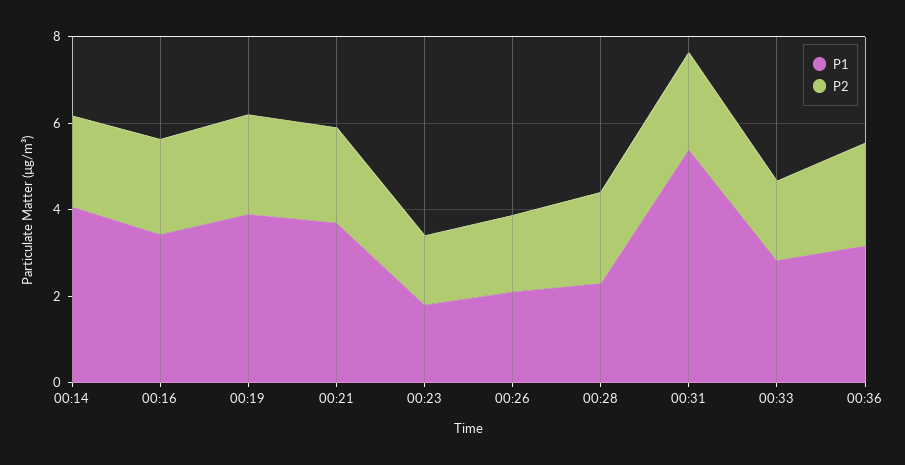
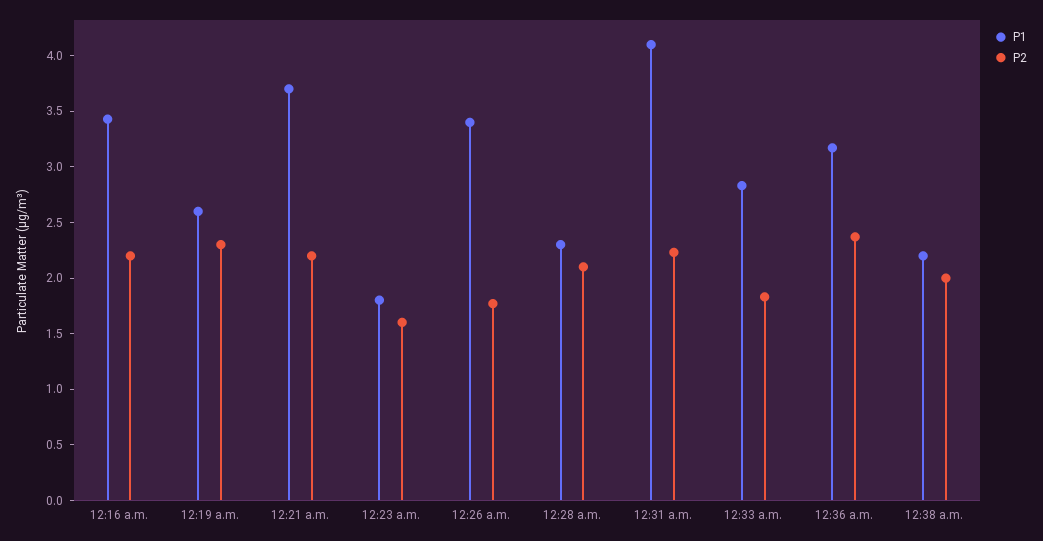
P1, 00:14: 4 -> none
P2, 00:14: 2 -> none
P1, 00:19: 4 -> 2.6
P1, 00:26: 2 -> 3.4
P1, 00:31: 5.5 -> 4.1
P1, 12:38 a.m.: none -> 2.2
P2, 12:38 a.m.: none -> 2

